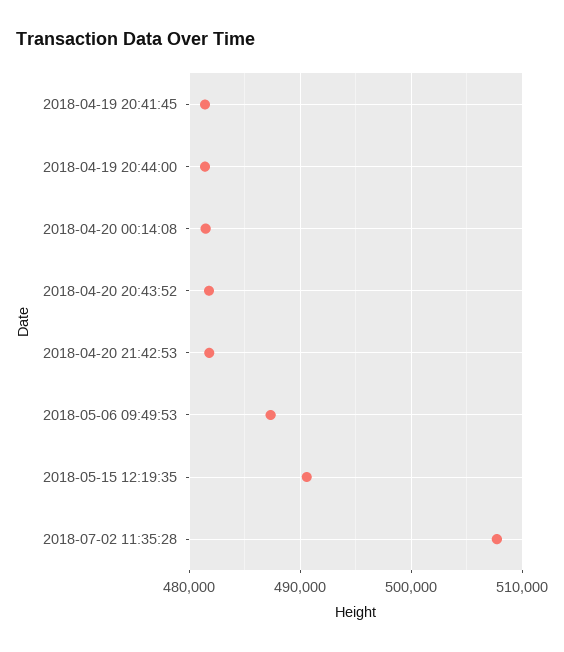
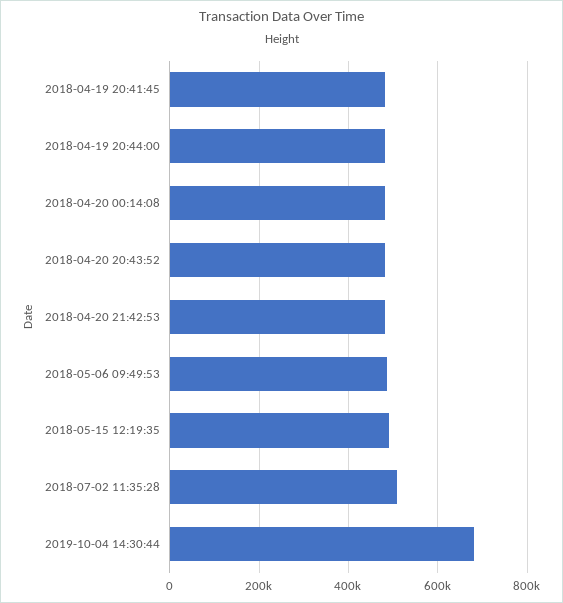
2019-10-04 14:30:44: none -> 680000

